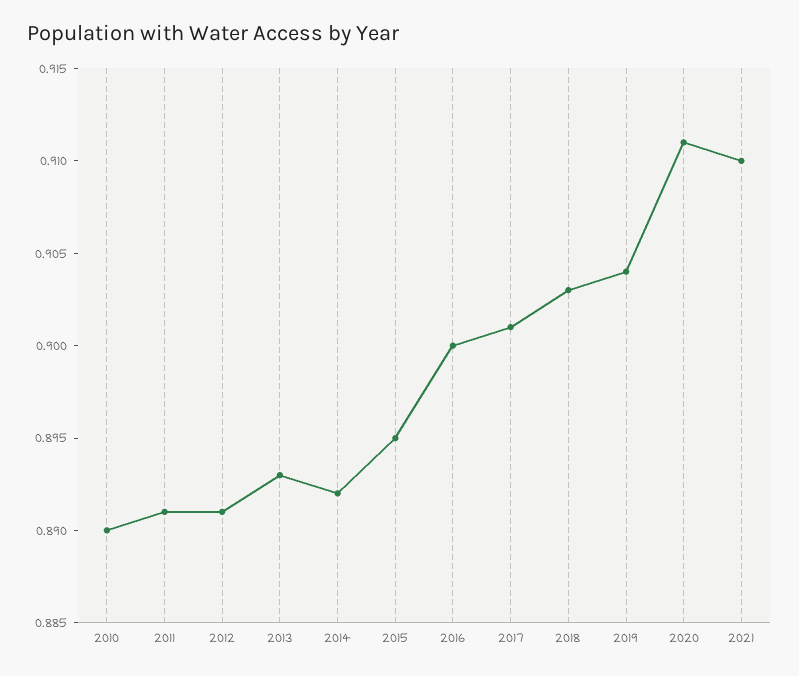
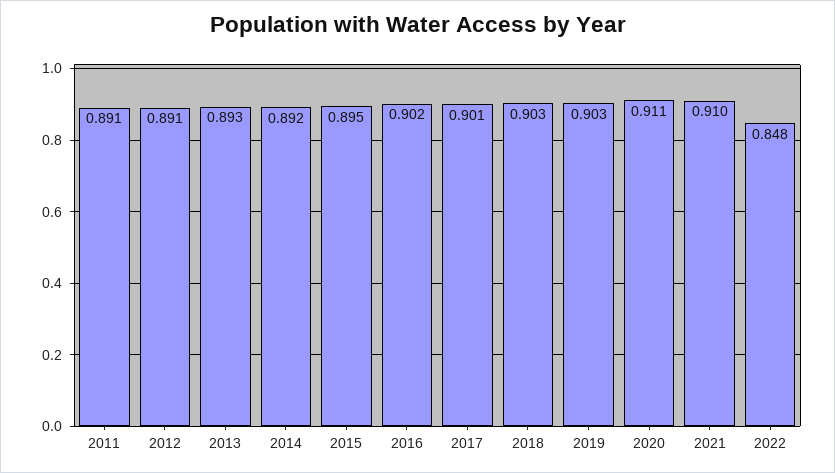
2010: 0.89 -> none
2016: 0.9 -> 0.902
2019: 0.904 -> 0.903
2022: none -> 0.848

